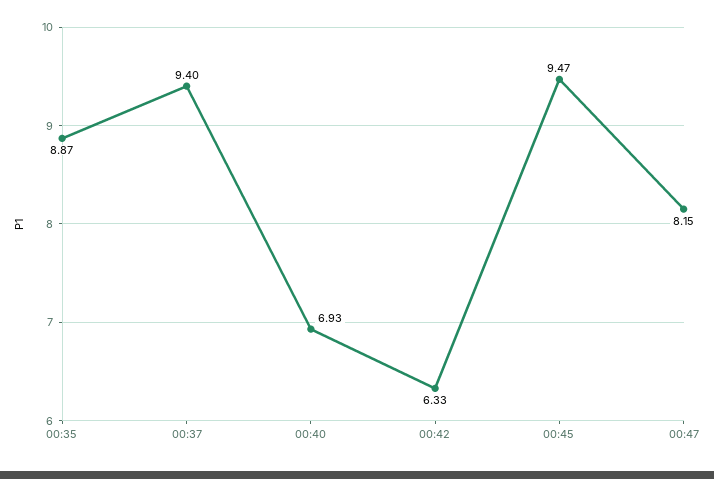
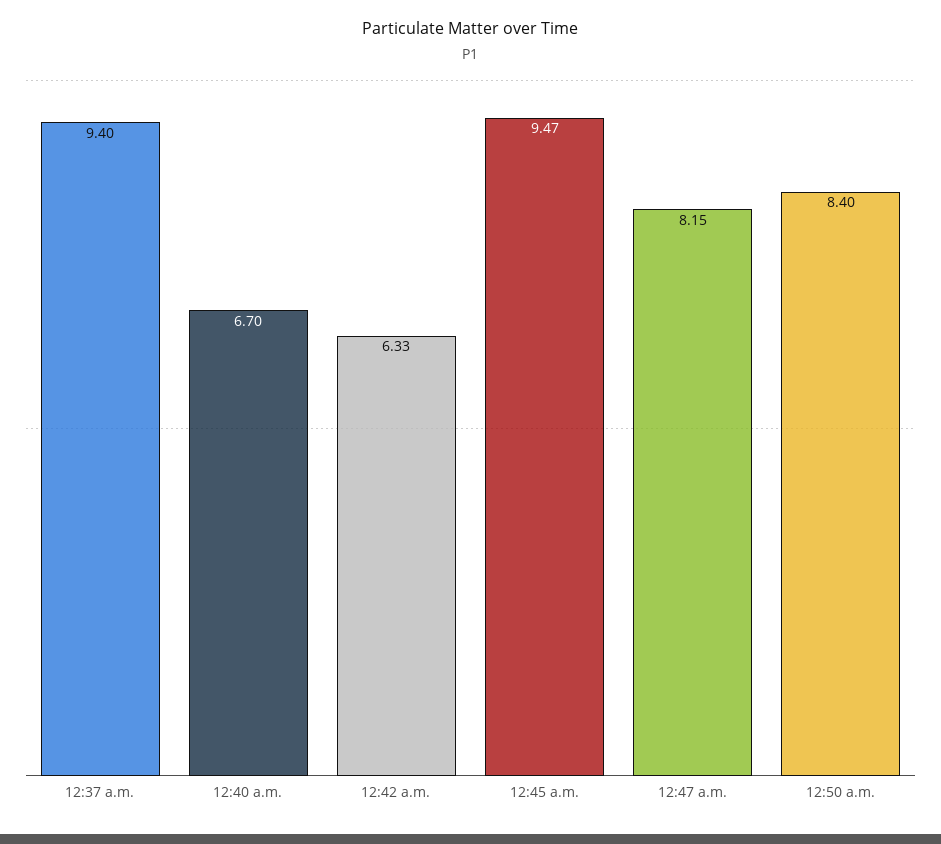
00:35: 8.87 -> none
00:40: 6.93 -> 6.7
12:50 a.m.: none -> 8.4

